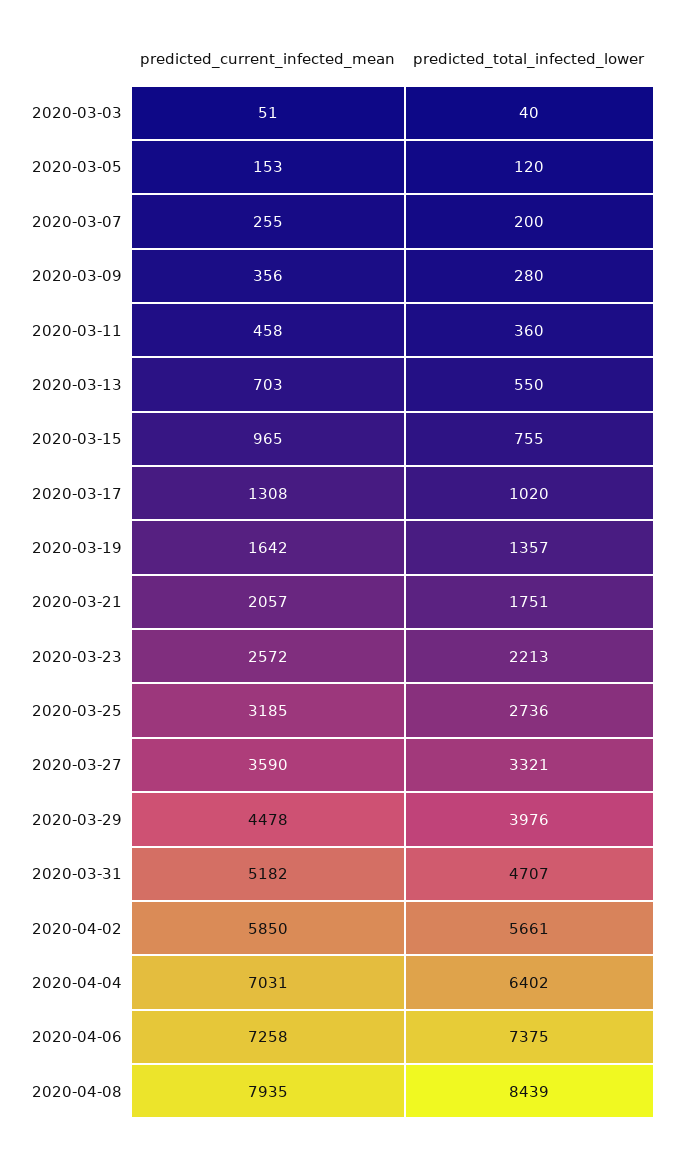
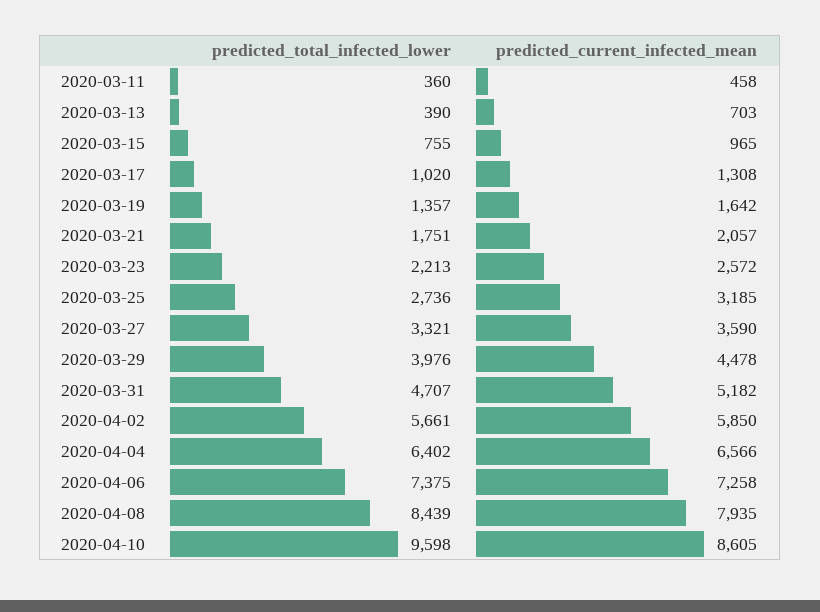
predicted_current_infected_mean, 2020-03-03: 51 -> none
predicted_total_infected_lower, 2020-03-03: 40 -> none
predicted_current_infected_mean, 2020-03-05: 153 -> none
predicted_total_infected_lower, 2020-03-05: 120 -> none
predicted_current_infected_mean, 2020-03-07: 255 -> none
predicted_total_infected_lower, 2020-03-07: 200 -> none
predicted_current_infected_mean, 2020-03-09: 356 -> none
predicted_total_infected_lower, 2020-03-09: 280 -> none
predicted_total_infected_lower, 2020-03-13: 550 -> 390
predicted_current_infected_mean, 2020-04-04: 7031 -> 6566
predicted_total_infected_lower, 2020-04-10: none -> 9598
predicted_current_infected_mean, 2020-04-10: none -> 8605

